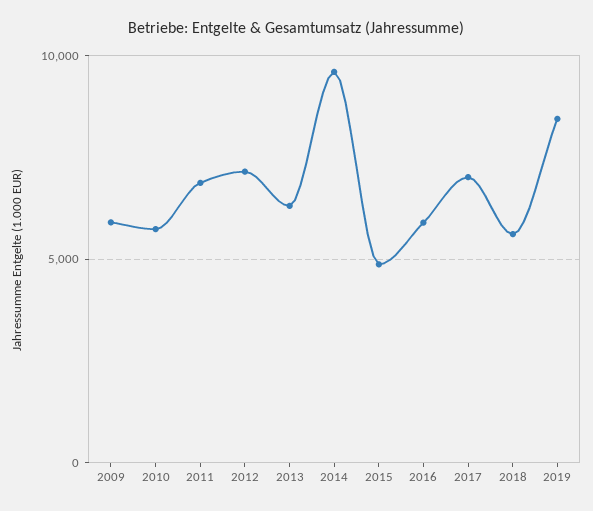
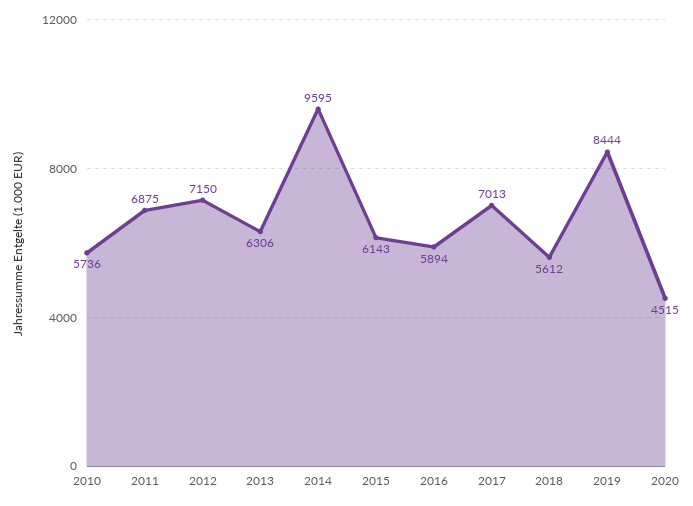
2009: 6000 -> none
2015: 5000 -> 6143
2020: none -> 4515

